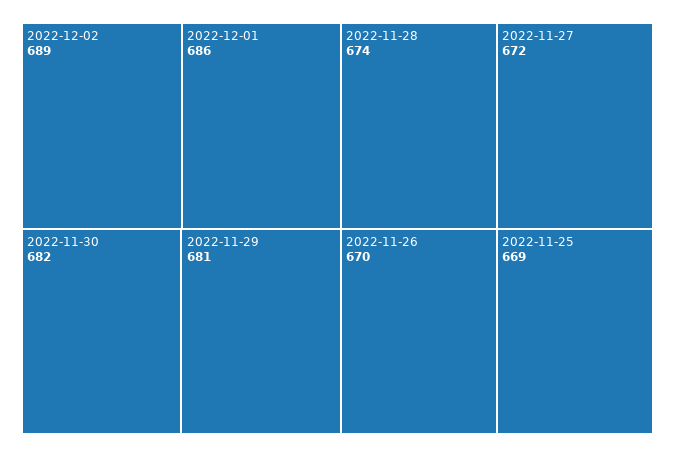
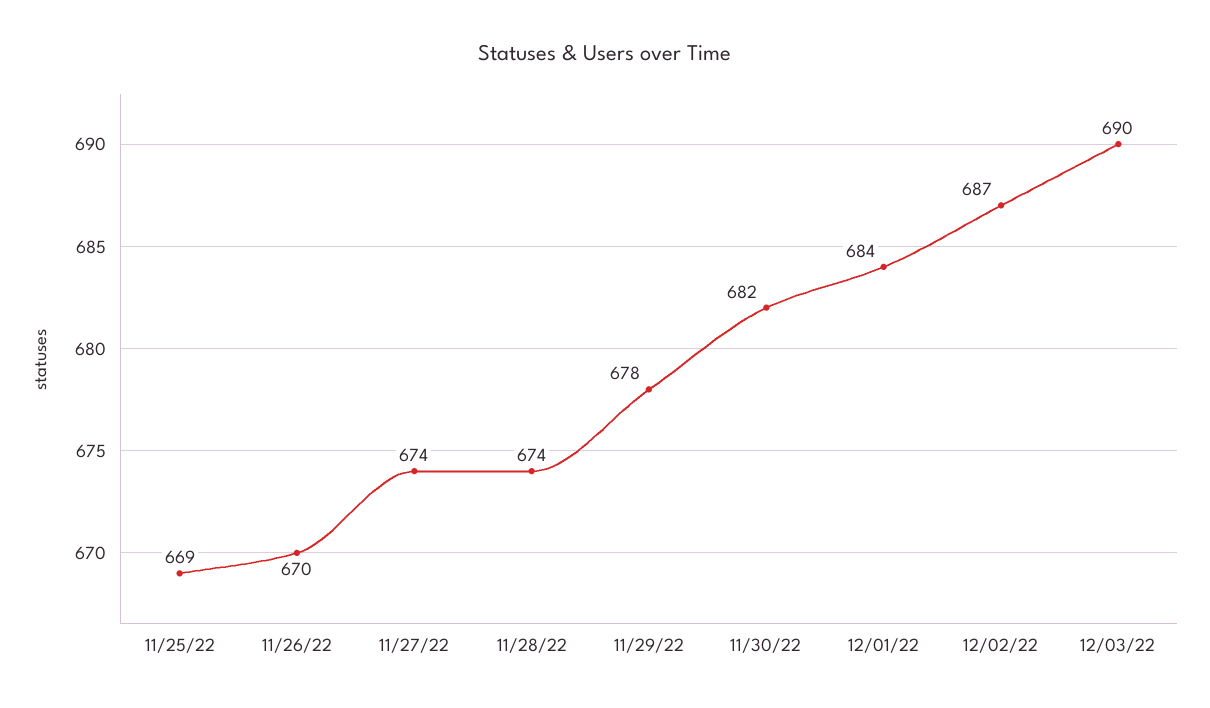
2022-12-02: 689 -> 687
2022-12-01: 686 -> 684
2022-11-29: 681 -> 678
2022-11-27: 672 -> 674
12/03/22: none -> 690

